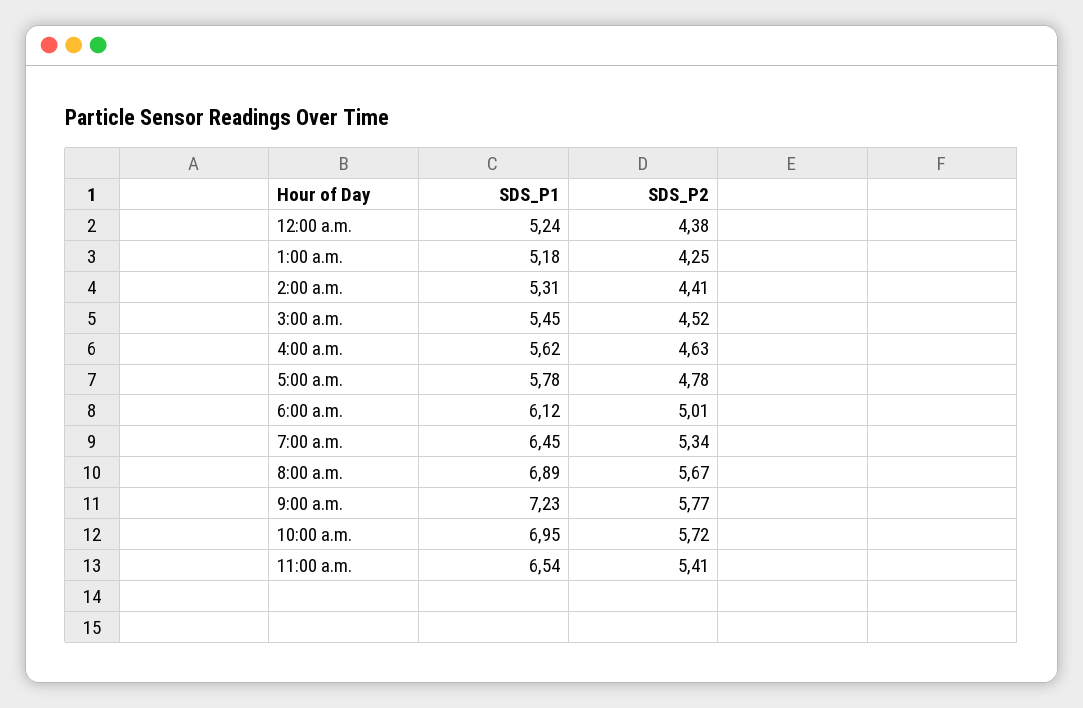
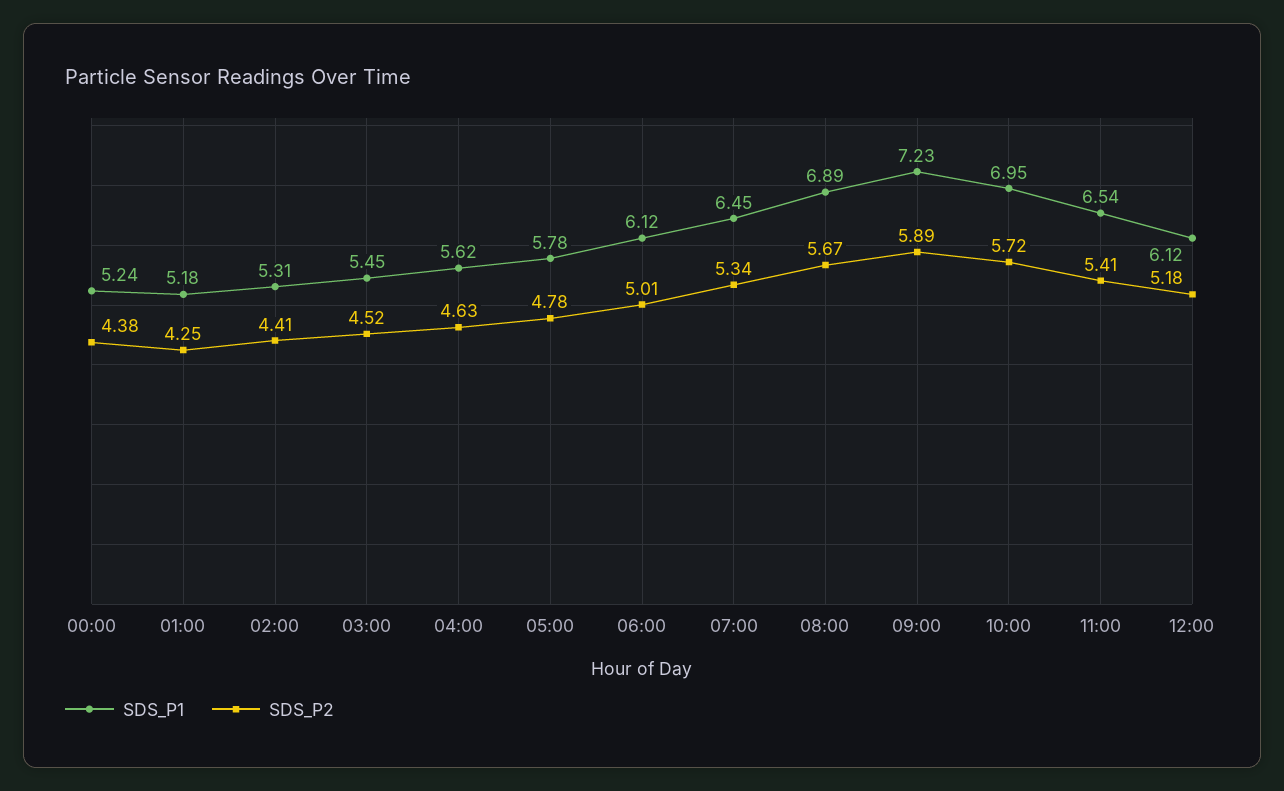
SDS_P2, 9:00 a.m.: 5.77 -> 5.89
SDS_P1, 12:00: none -> 6.12
SDS_P2, 12:00: none -> 5.18

